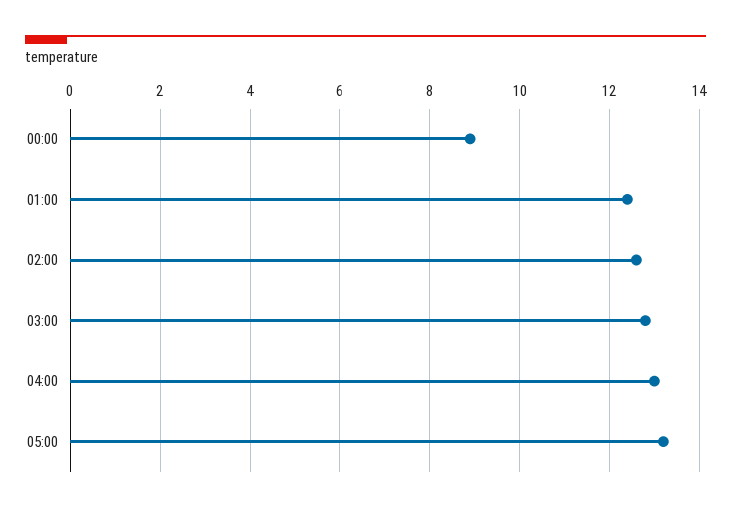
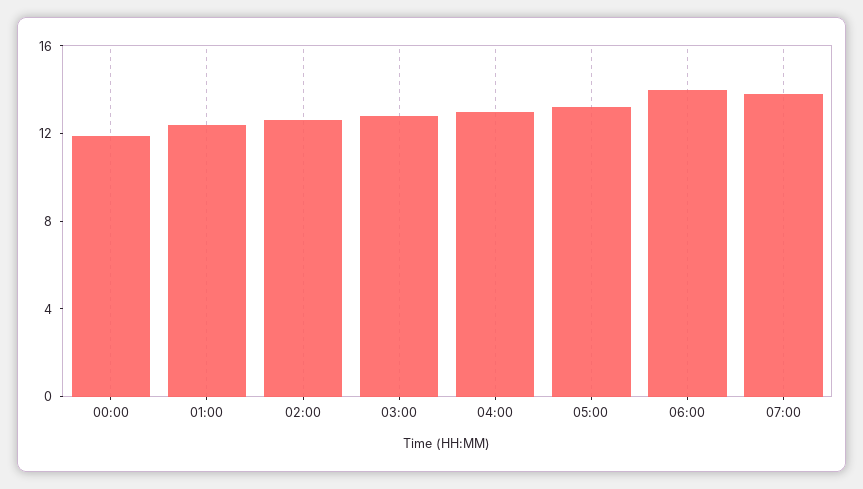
00:00: 9 -> 12
06:00: none -> 14
07:00: none -> 14

